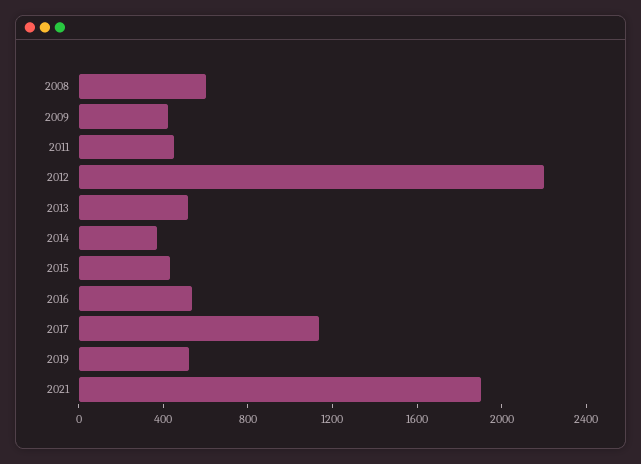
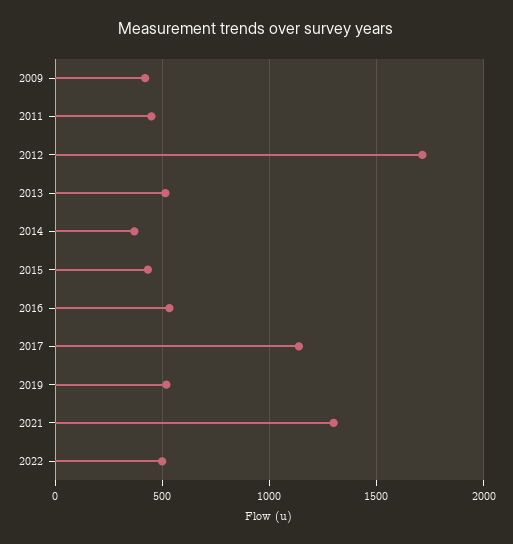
2008: 600 -> none
2012: 2200 -> 1700
2021: 1900 -> 1300
2022: none -> 500

